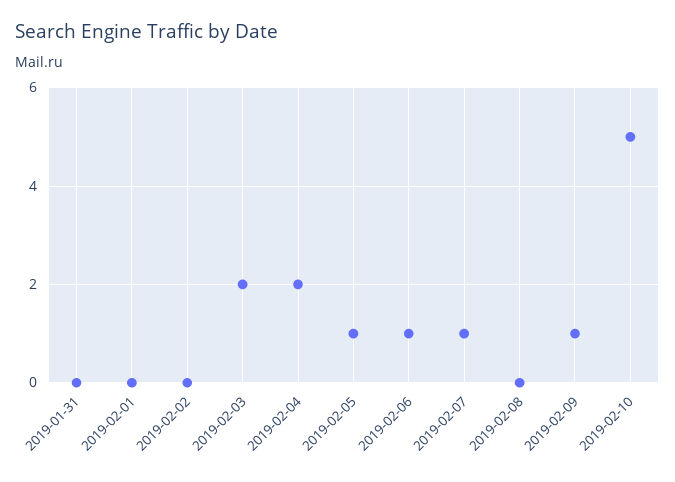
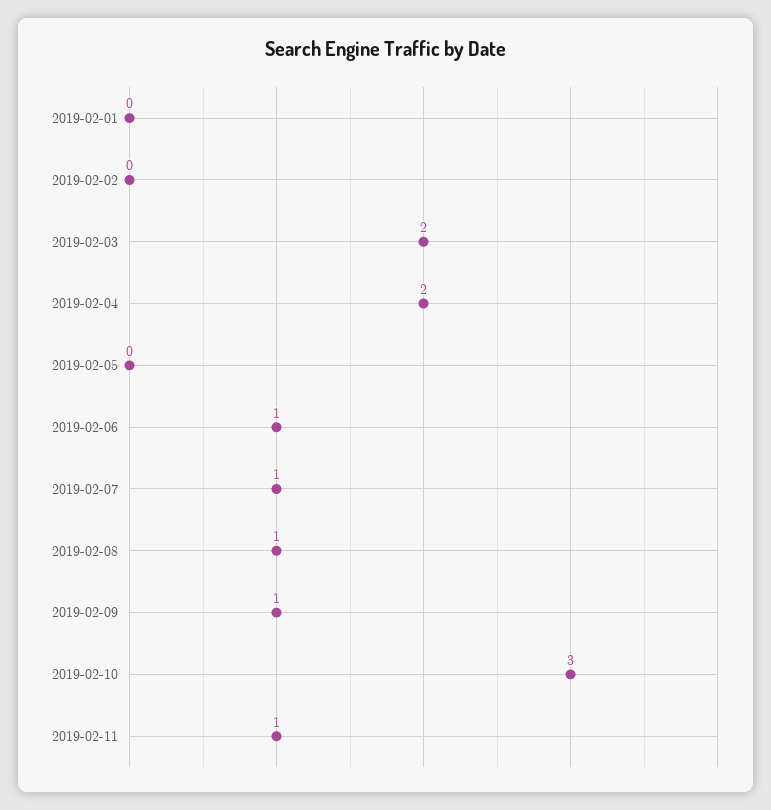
2019-01-31: 0 -> none
2019-02-05: 1 -> 0
2019-02-08: 0 -> 1
2019-02-10: 5 -> 3
2019-02-11: none -> 1

